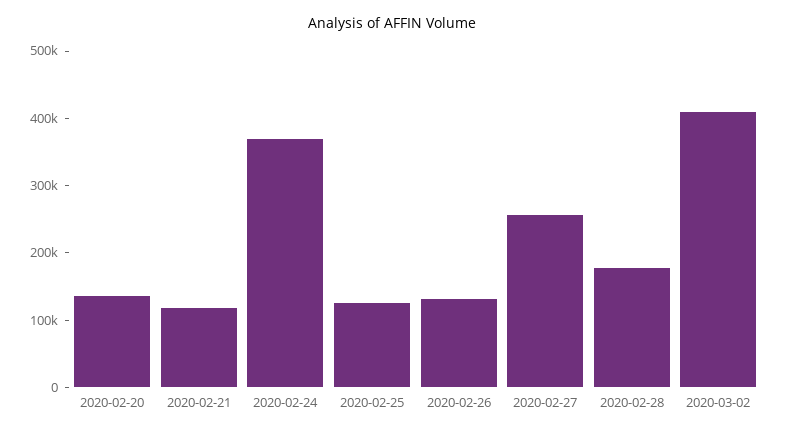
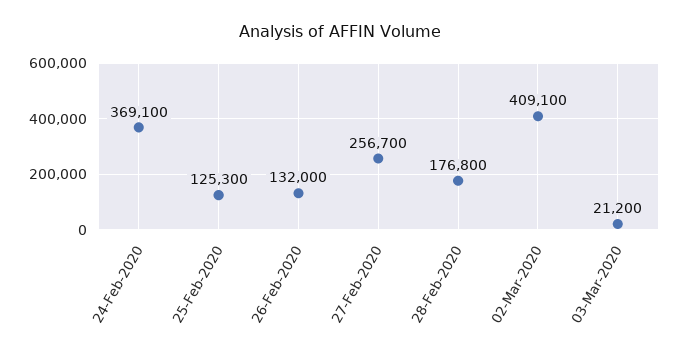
2020-02-20: 140000 -> none
2020-02-21: 120000 -> none
03-Mar-2020: none -> 21200

